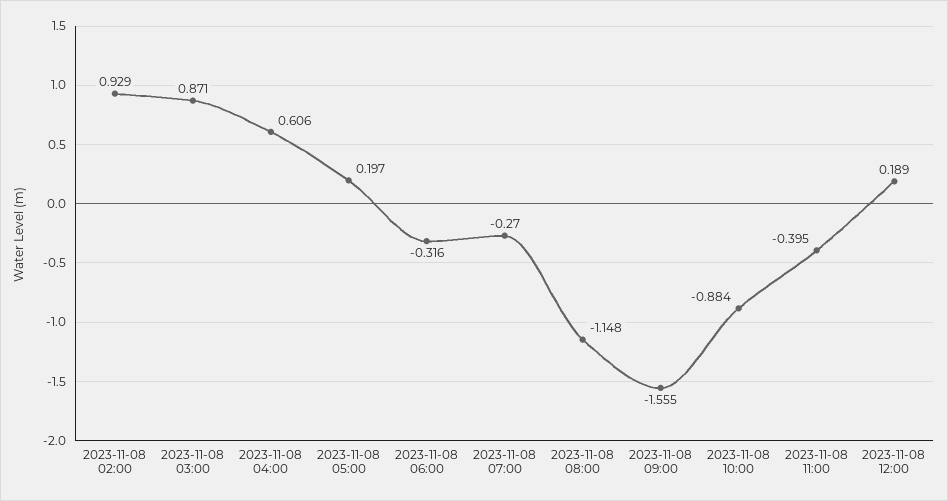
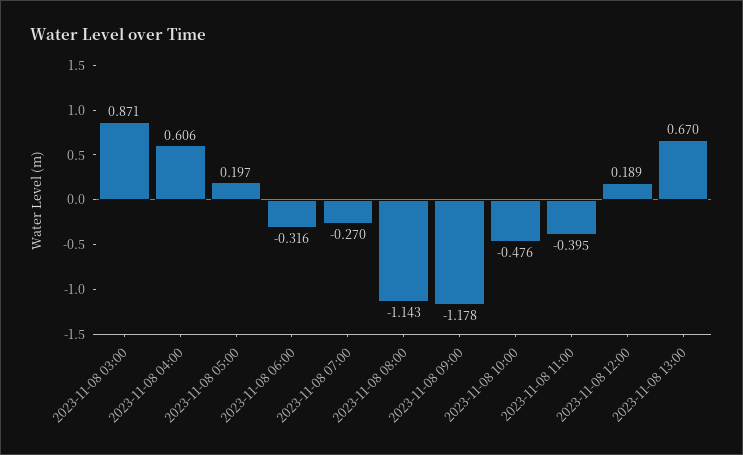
2023-11-08 02:00: 0.929 -> none
2023-11-08 08:00: -1.148 -> -1.143
2023-11-08 09:00: -1.555 -> -1.178
2023-11-08 10:00: -0.884 -> -0.476
2023-11-08 13:00: none -> 0.67

